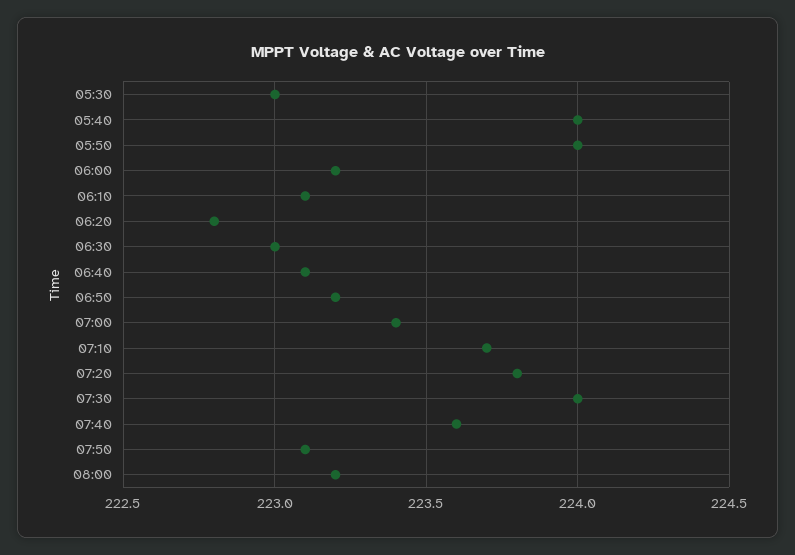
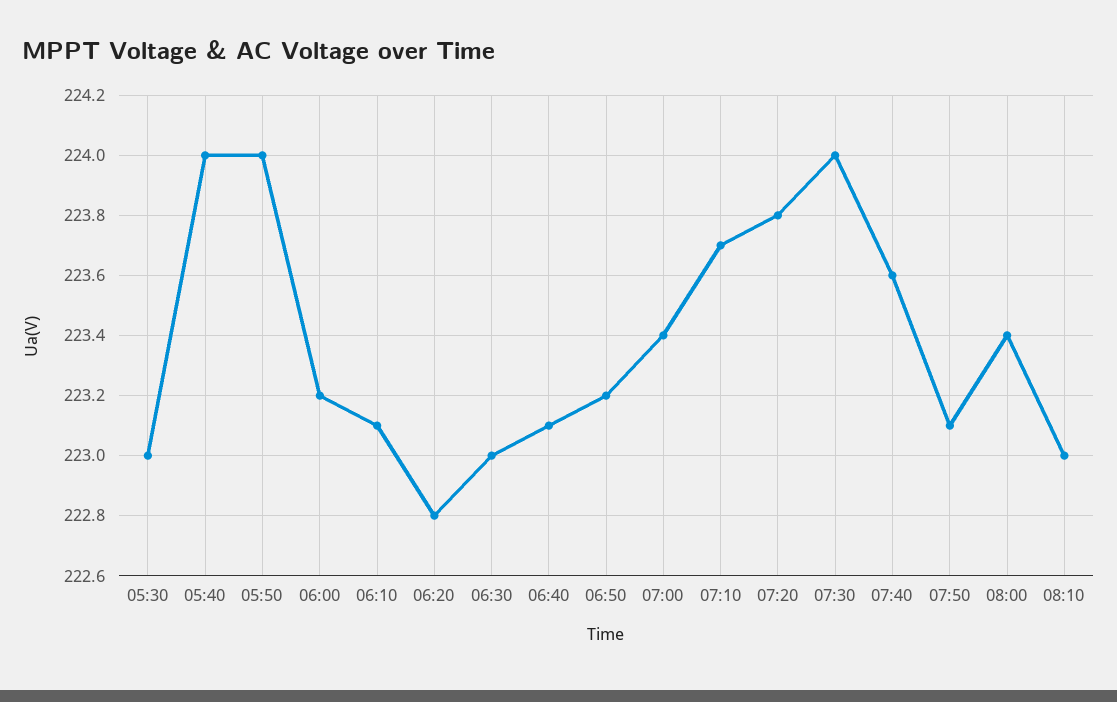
08:00: 223.2 -> 223.4
08:10: none -> 223

